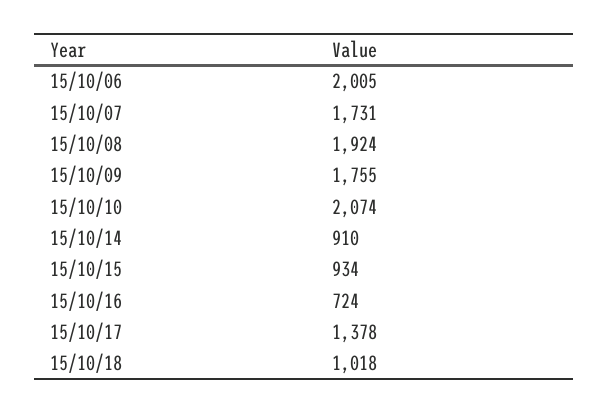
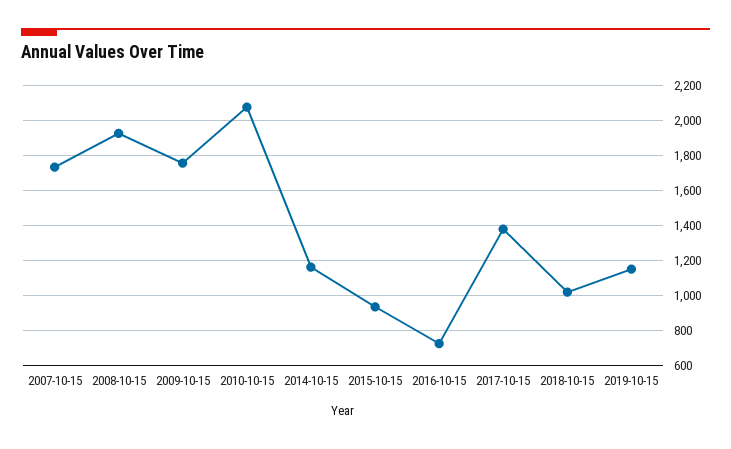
15/10/06: 2005 -> none
15/10/14: 910 -> 1150
2019-10-15: none -> 1150

